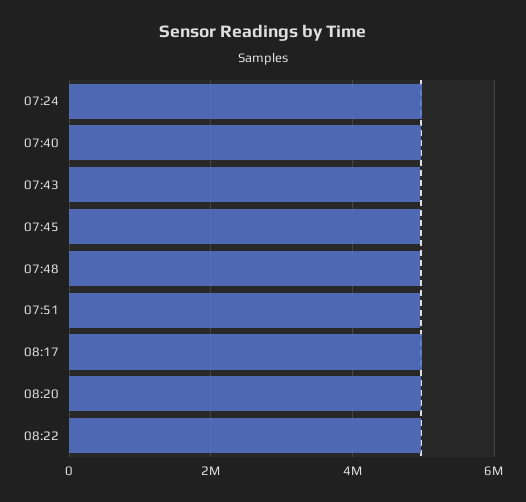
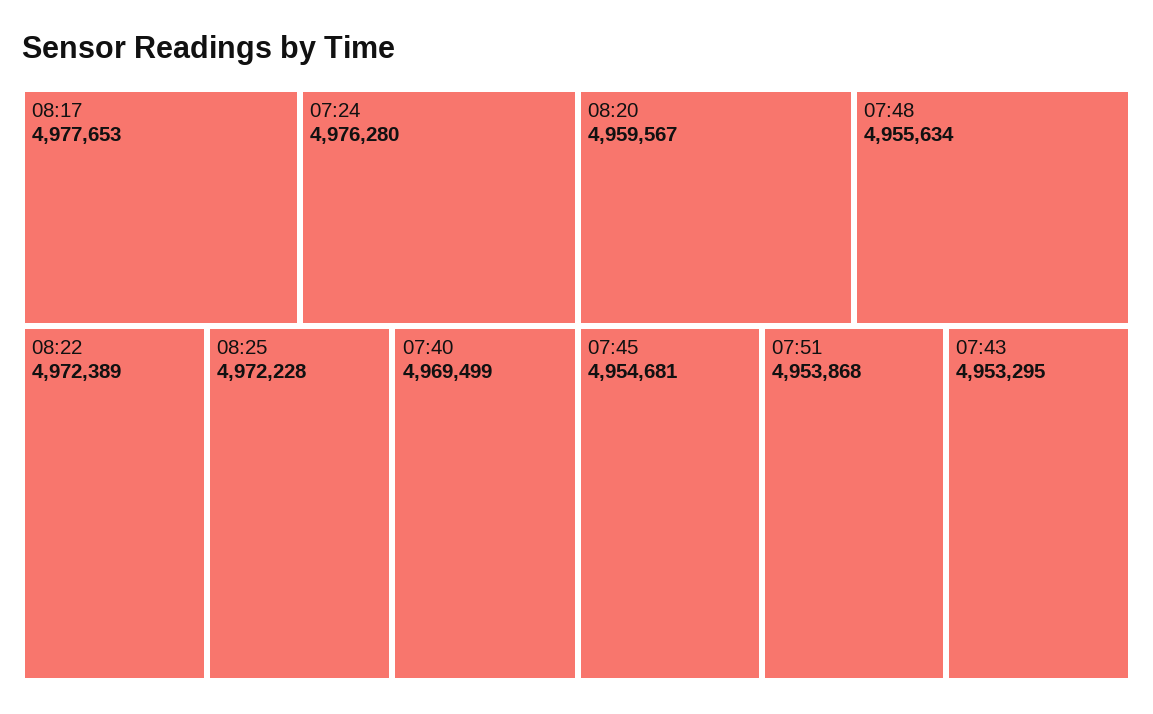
08:25: none -> 4972228

